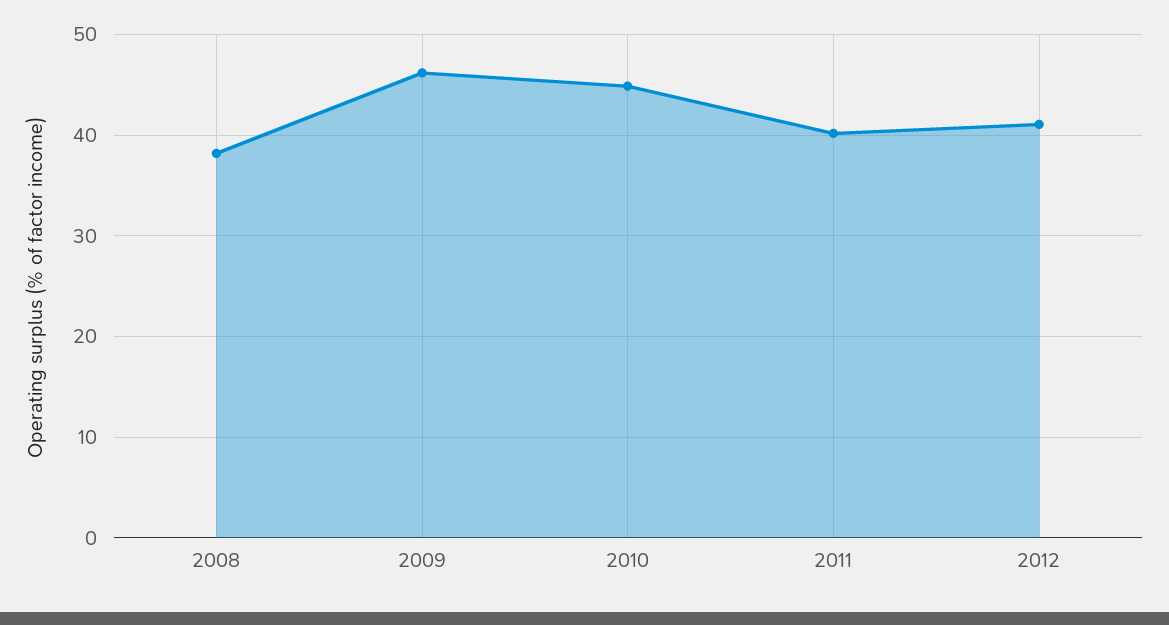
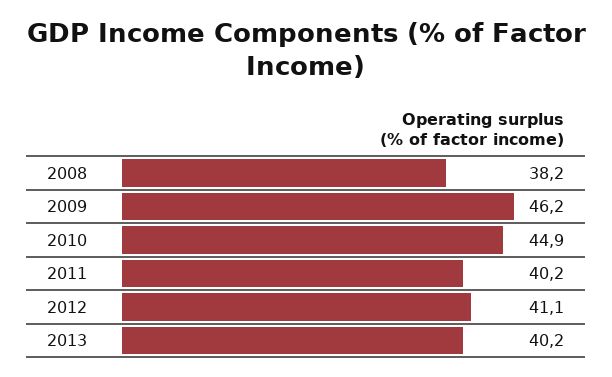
2013: none -> 40.2

